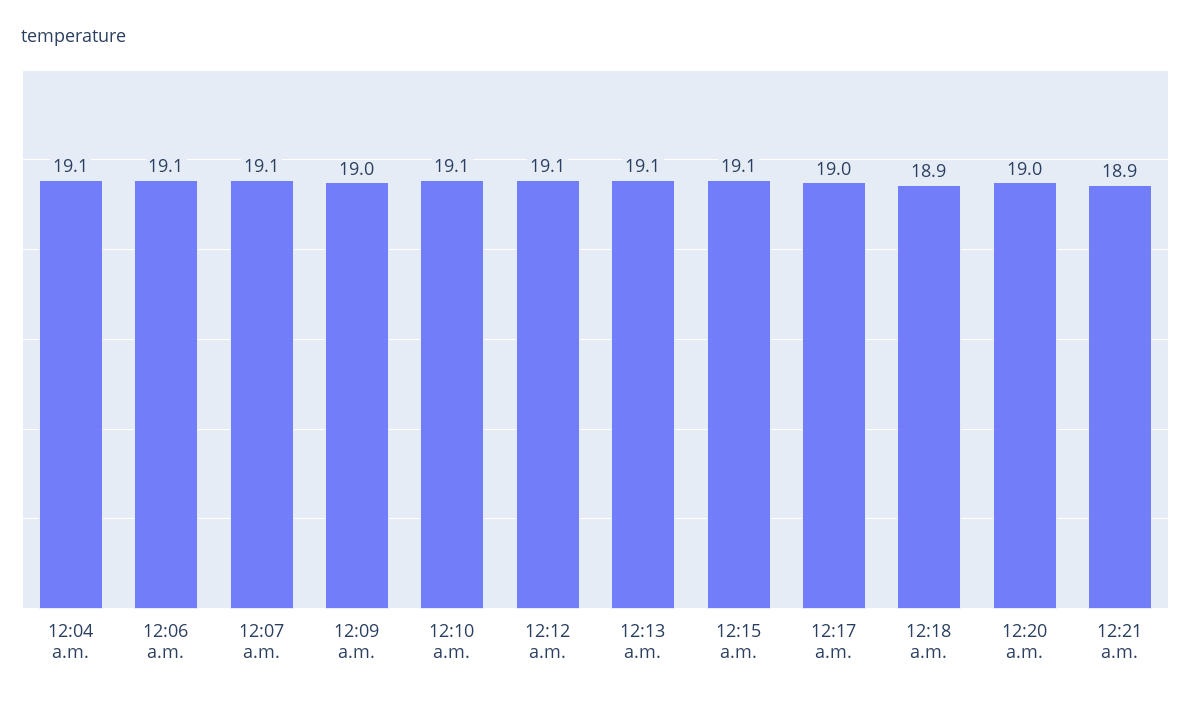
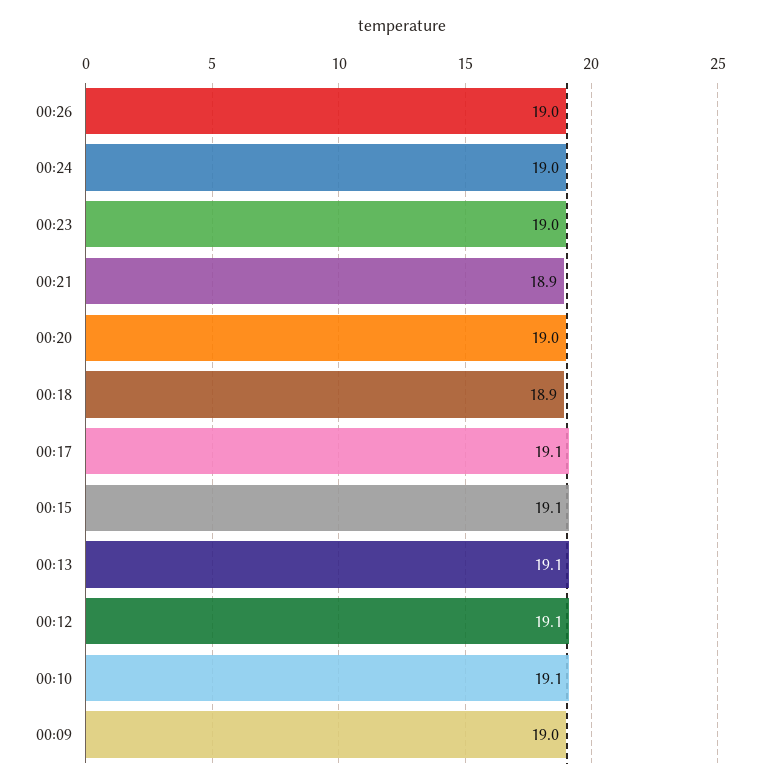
12:04 a.m.: 19.1 -> none
12:06 a.m.: 19.1 -> none
12:07 a.m.: 19.1 -> none
12:17 a.m.: 19 -> 19.1
00:26: none -> 19
00:24: none -> 19
00:23: none -> 19

